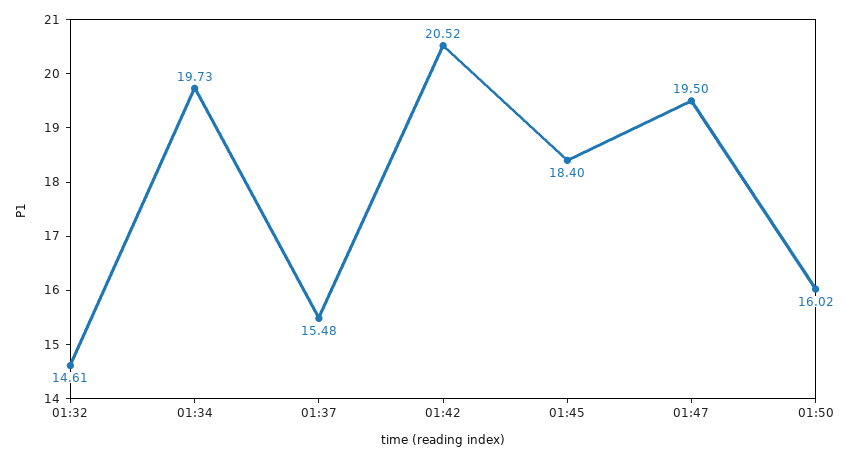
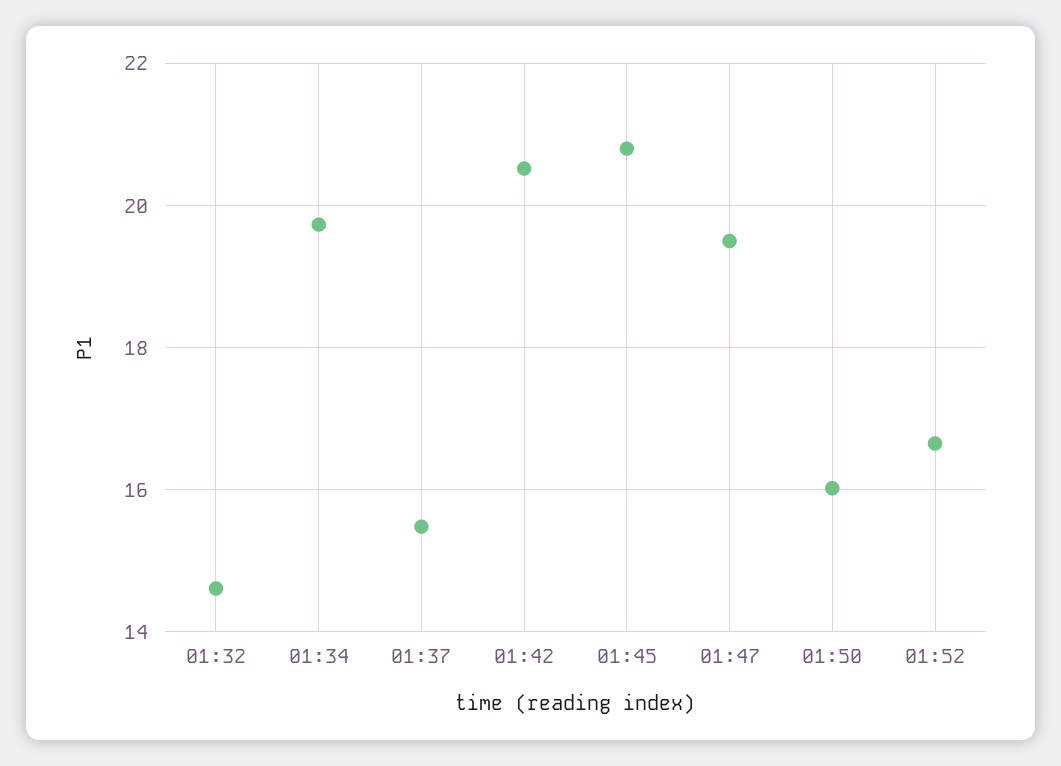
01:45: 18.4 -> 20.8
01:52: none -> 16.6

